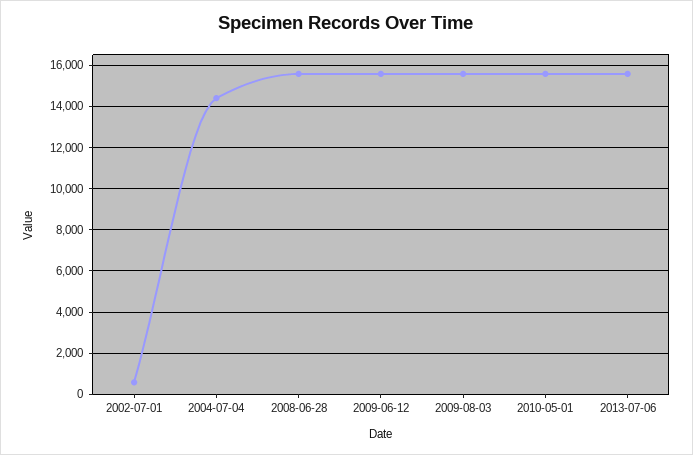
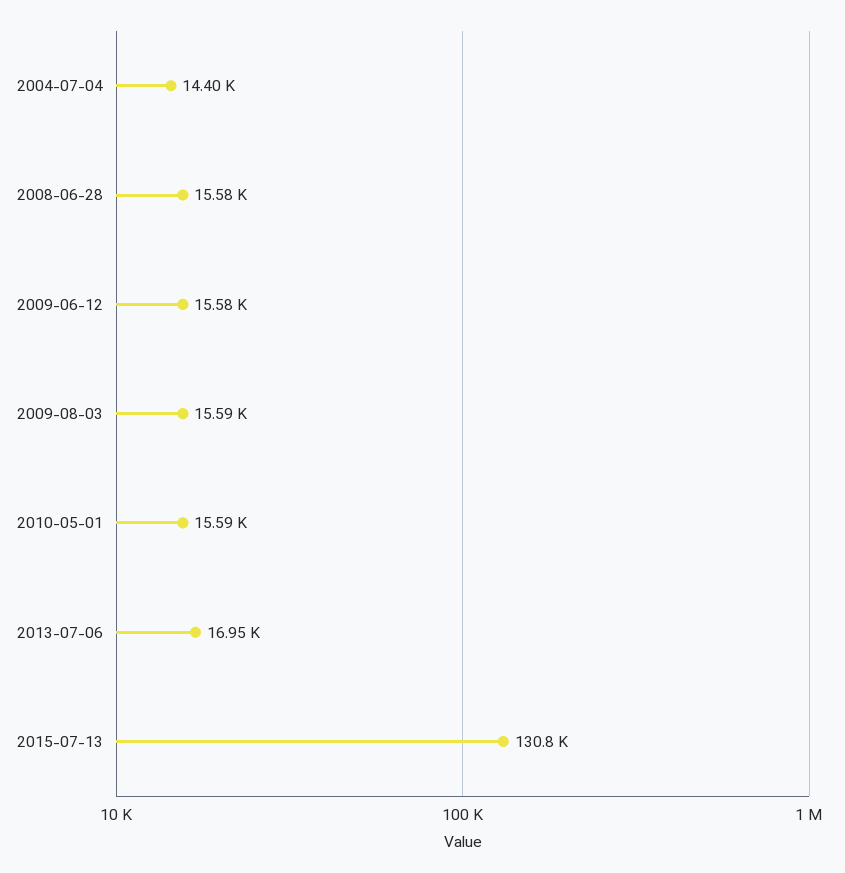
2002-07-01: 500 -> none
2013-07-06: 15500 -> 16950
2015-07-13: none -> 130800

